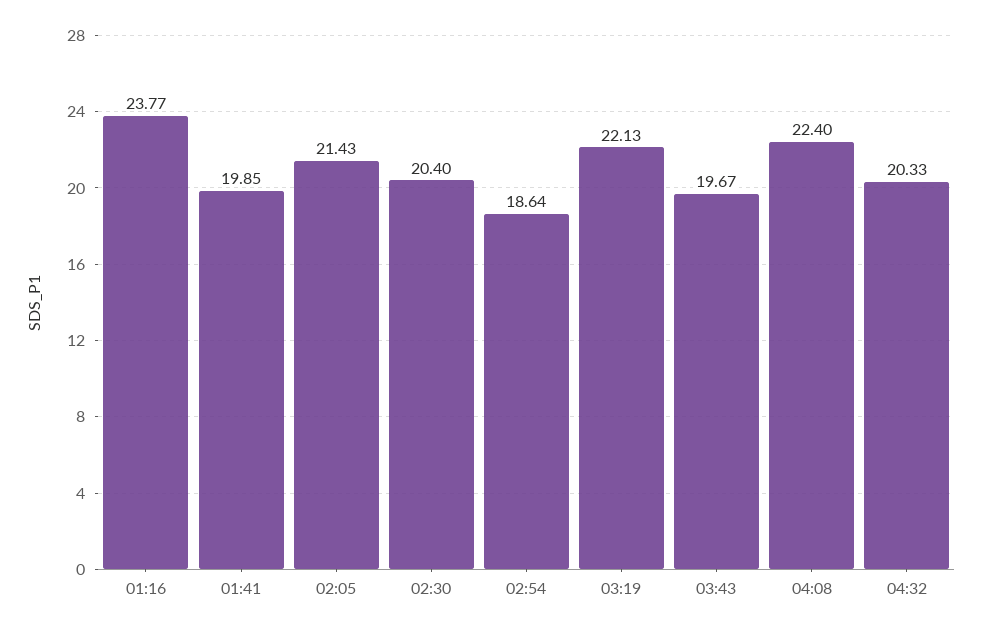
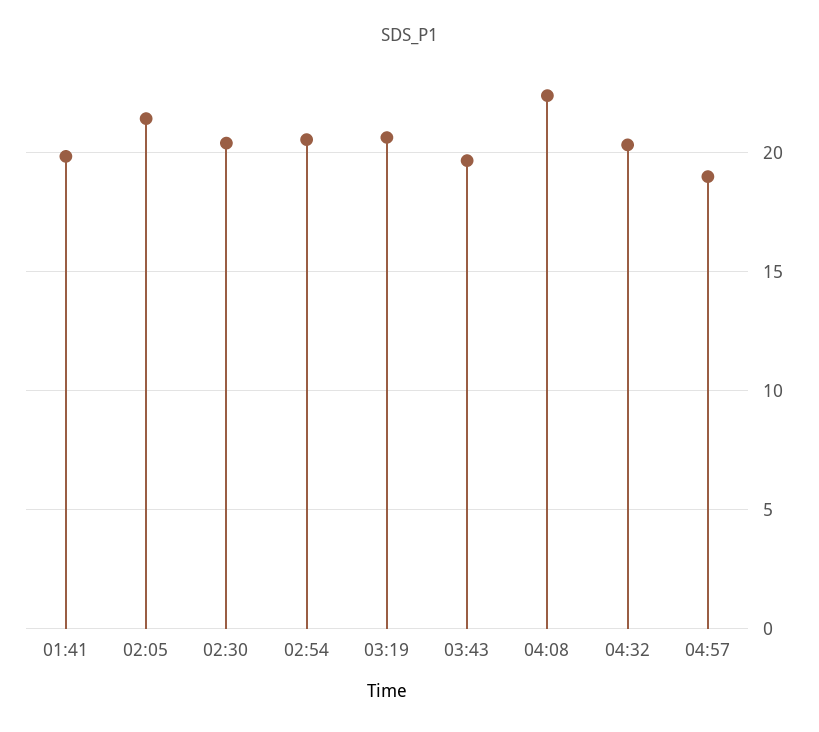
01:16: 23.77 -> none
02:54: 18.64 -> 20.5
03:19: 22.13 -> 20.5
04:57: none -> 19

